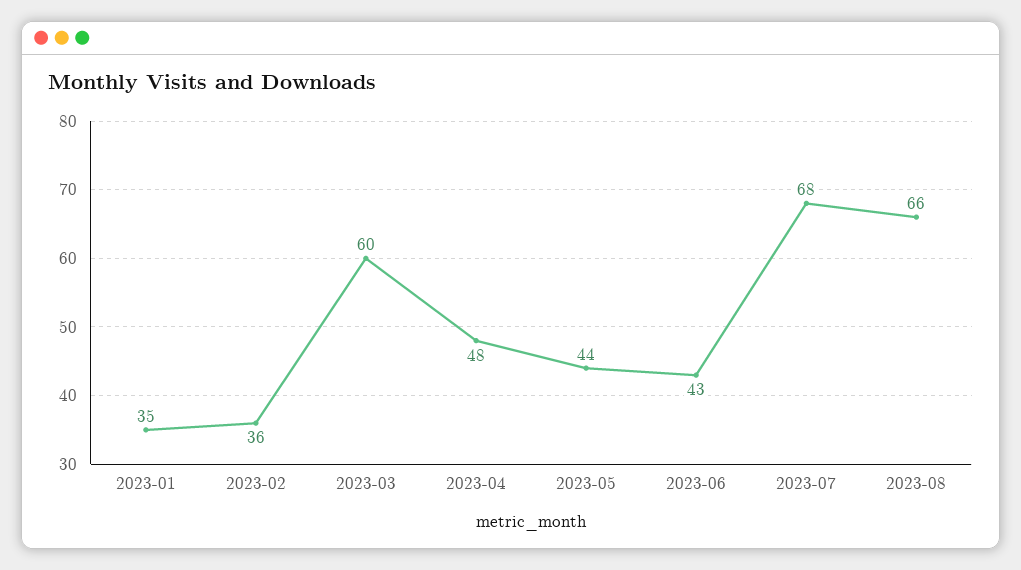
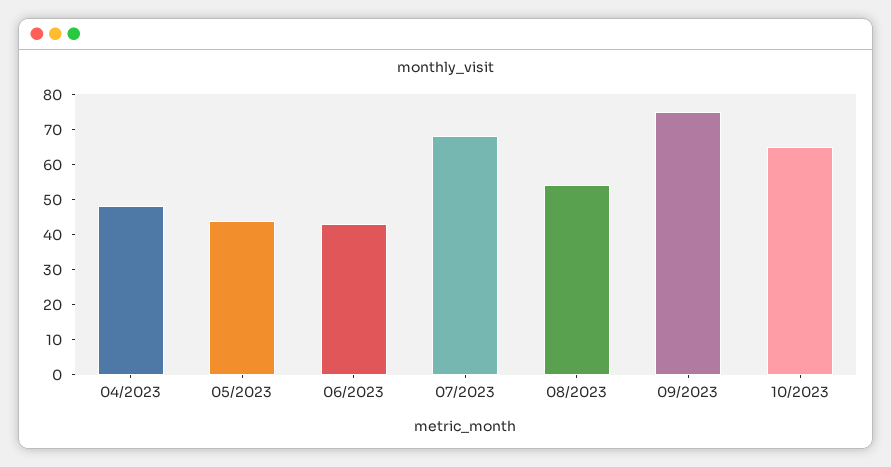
2023-01: 35 -> none
2023-02: 36 -> none
2023-03: 60 -> none
2023-08: 66 -> 55
09/2023: none -> 75
10/2023: none -> 65

